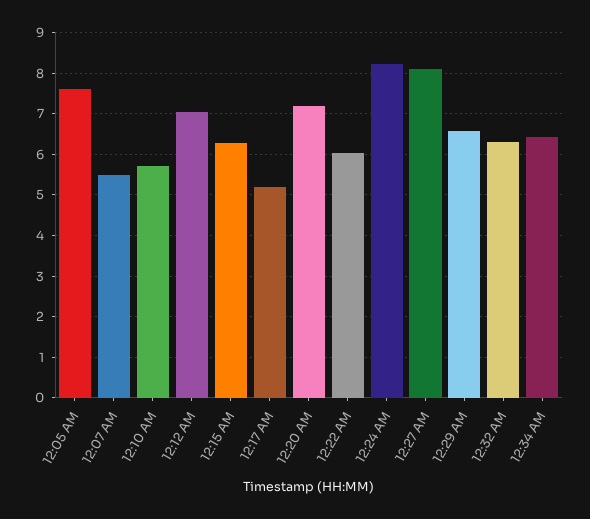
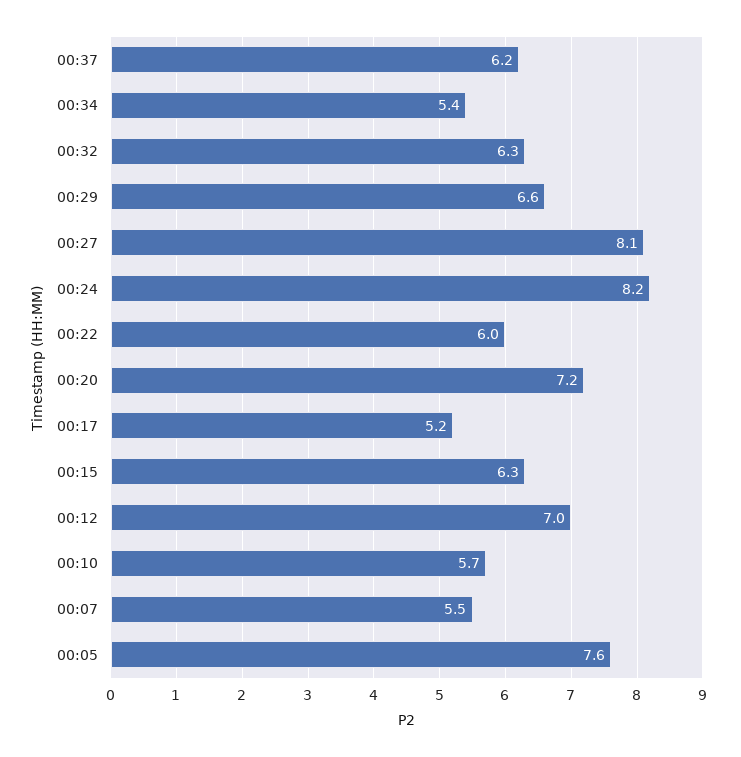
12:34 AM: 6.4 -> 5.4
00:37: none -> 6.2

